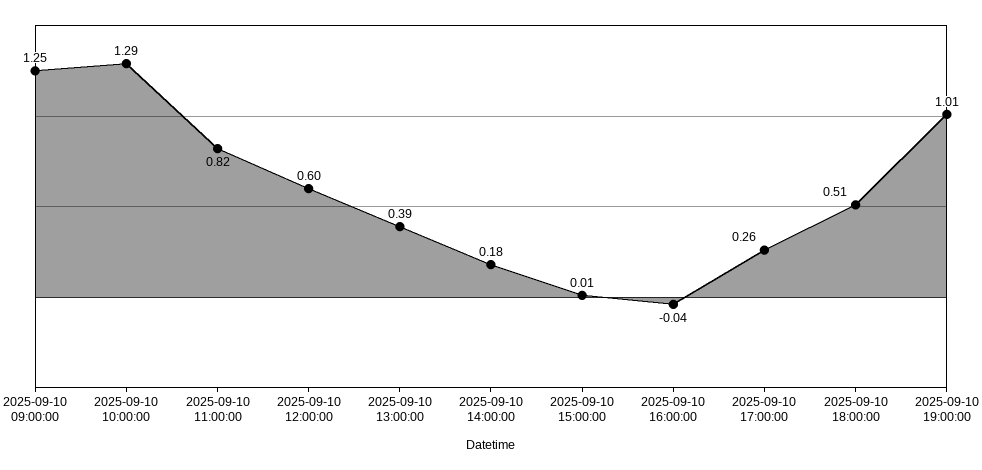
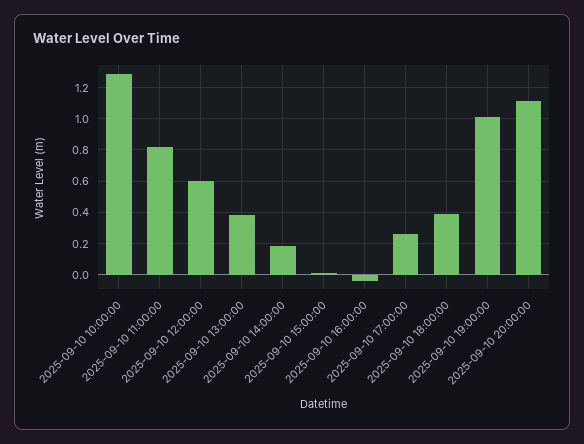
2025-09-10 09:00:00: 1.25 -> none
2025-09-10 18:00:00: 0.51 -> 0.4
2025-09-10 20:00:00: none -> 1.1

